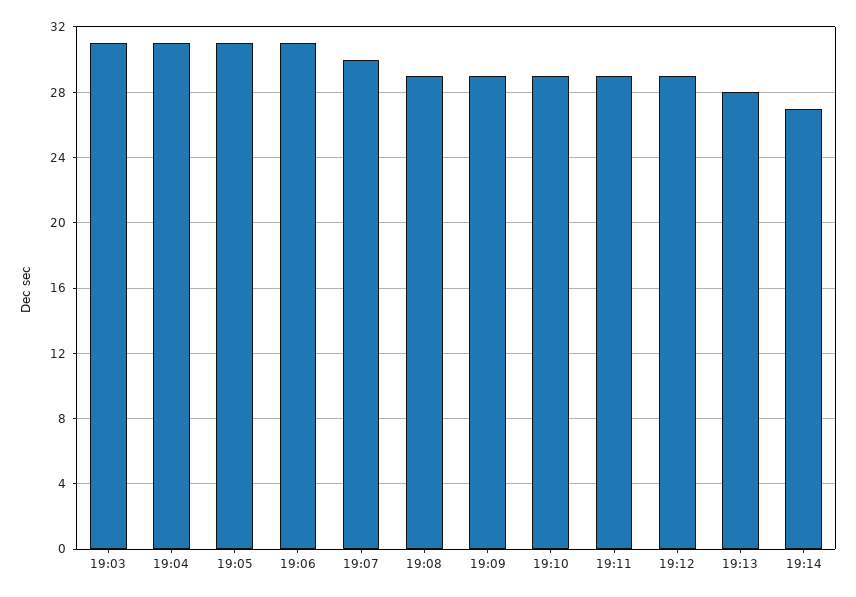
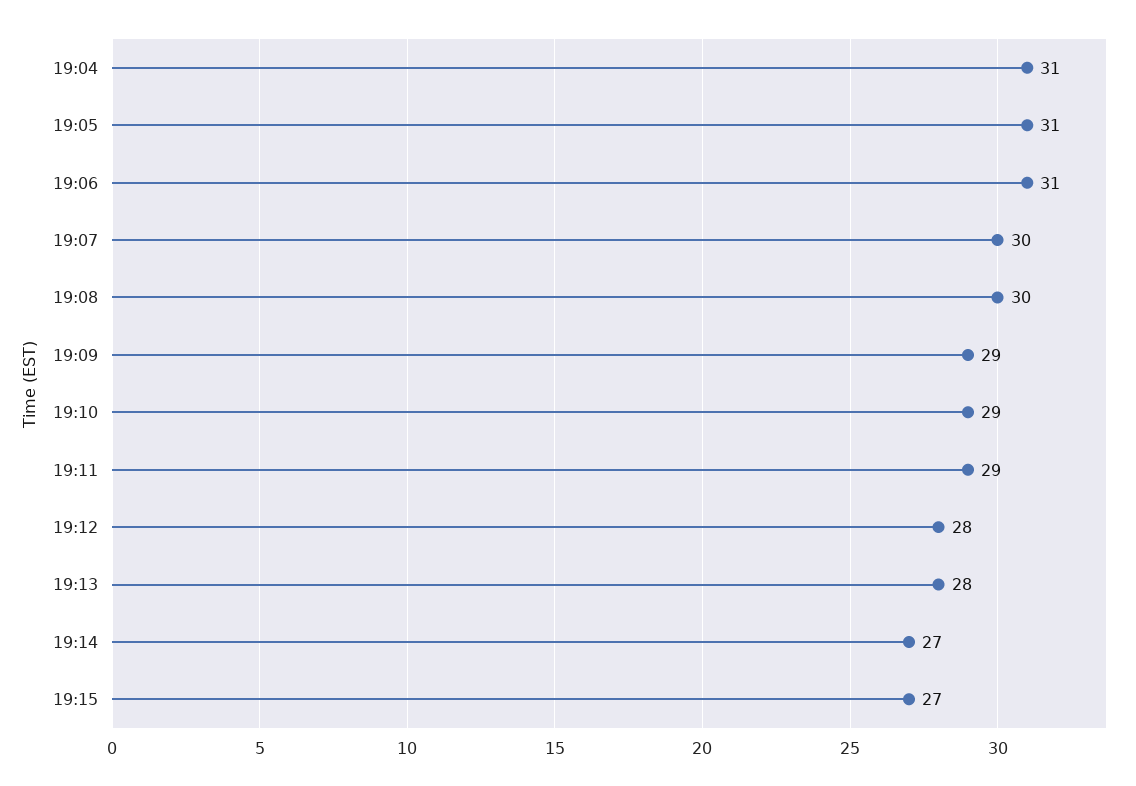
19:03: 31 -> none
19:08: 29 -> 30
19:12: 29 -> 28
19:15: none -> 27

